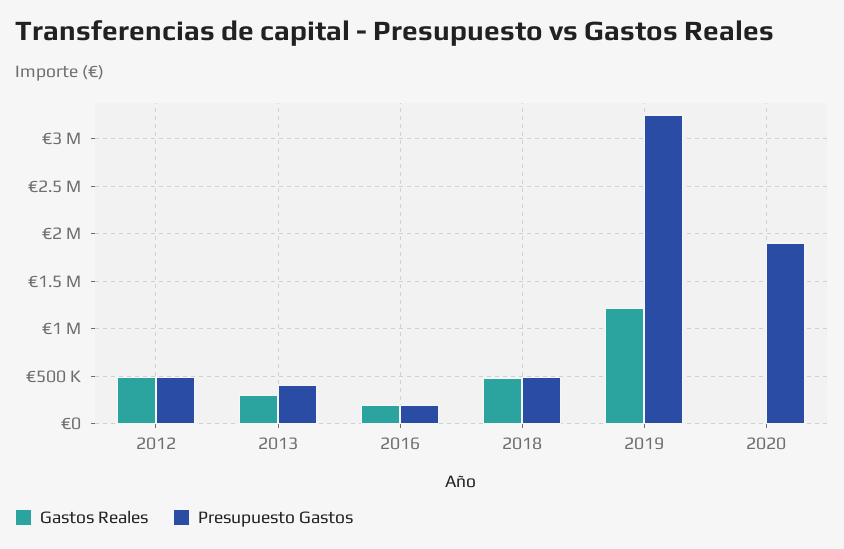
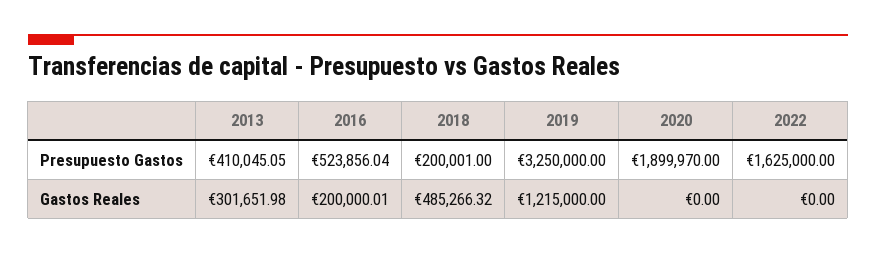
Gastos Reales, 2012: 500000 -> none
Presupuesto Gastos, 2012: 500000 -> none
Presupuesto Gastos, 2016: 200000 -> 523856.04
Presupuesto Gastos, 2018: 500000 -> 200001
Presupuesto Gastos, 2022: none -> 1625000
Gastos Reales, 2022: none -> 0

